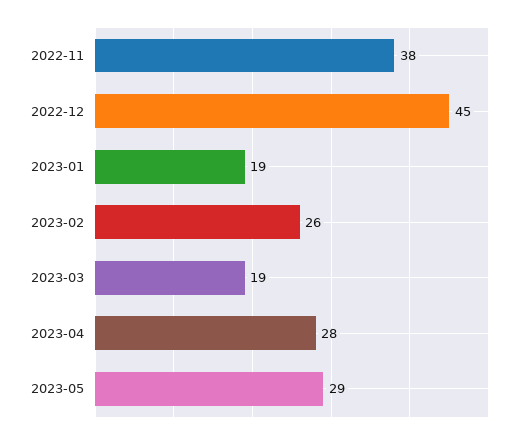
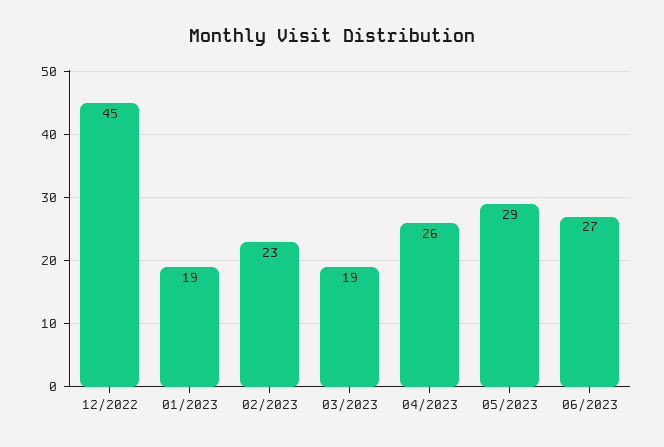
2022-11: 38 -> none
2023-02: 26 -> 23
2023-04: 28 -> 26
06/2023: none -> 27

